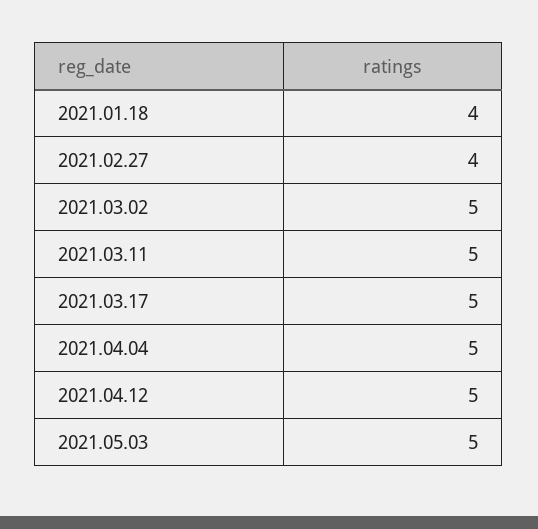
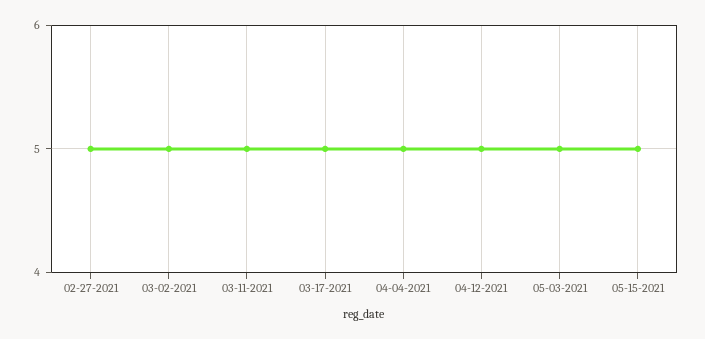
2021.01.18: 4 -> none
2021.02.27: 4 -> 5
05-15-2021: none -> 5

